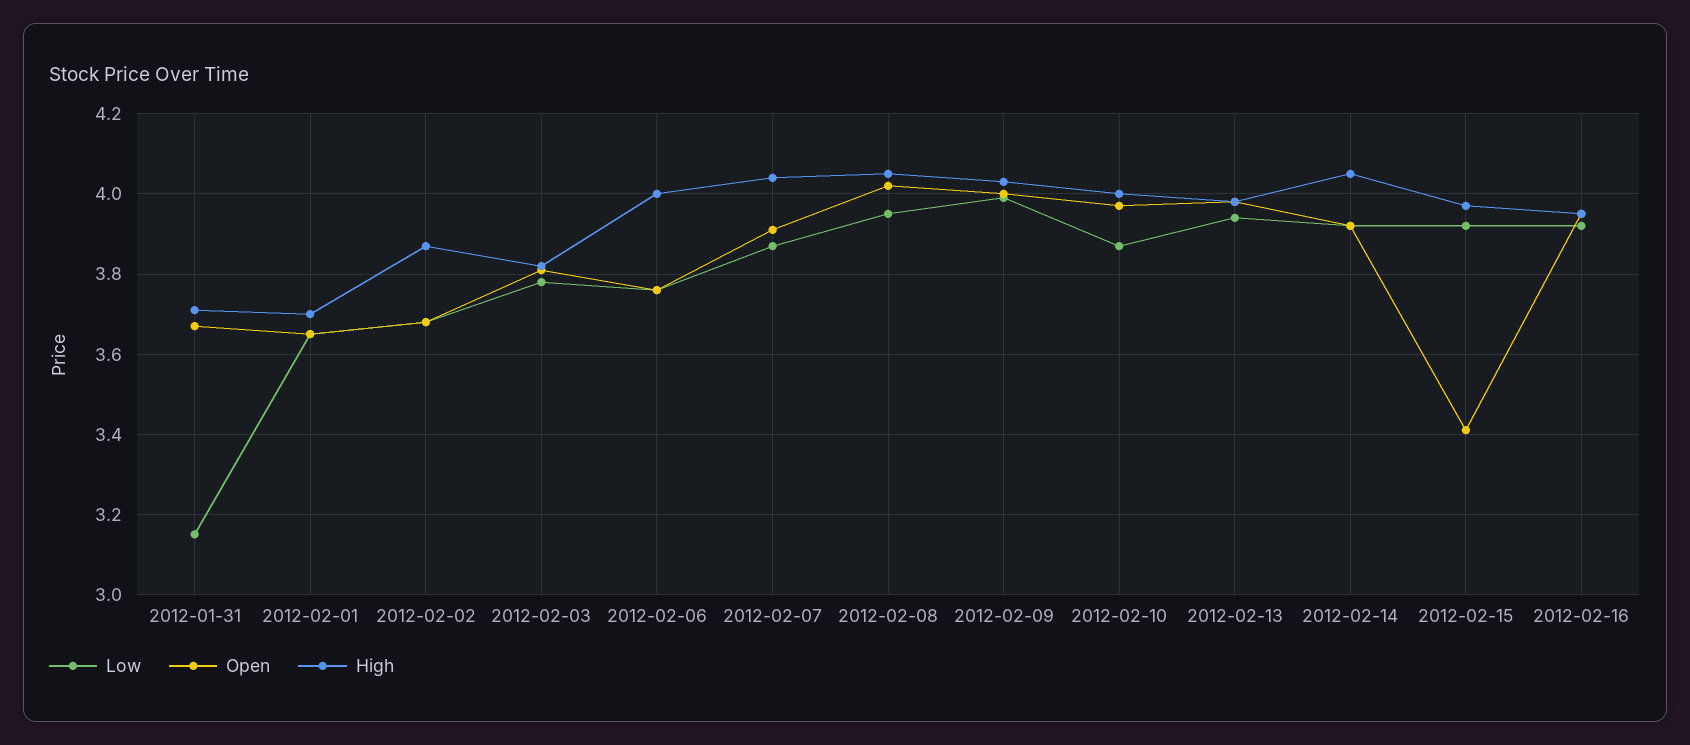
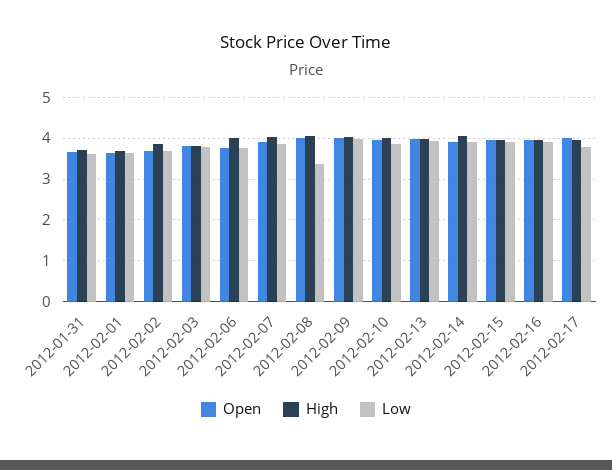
Low, 2012-01-31: 3.15 -> 3.6
Low, 2012-02-08: 3.95 -> 3.4
Open, 2012-02-15: 3.4 -> 4
Open, 2012-02-17: none -> 4
High, 2012-02-17: none -> 4
Low, 2012-02-17: none -> 3.8

